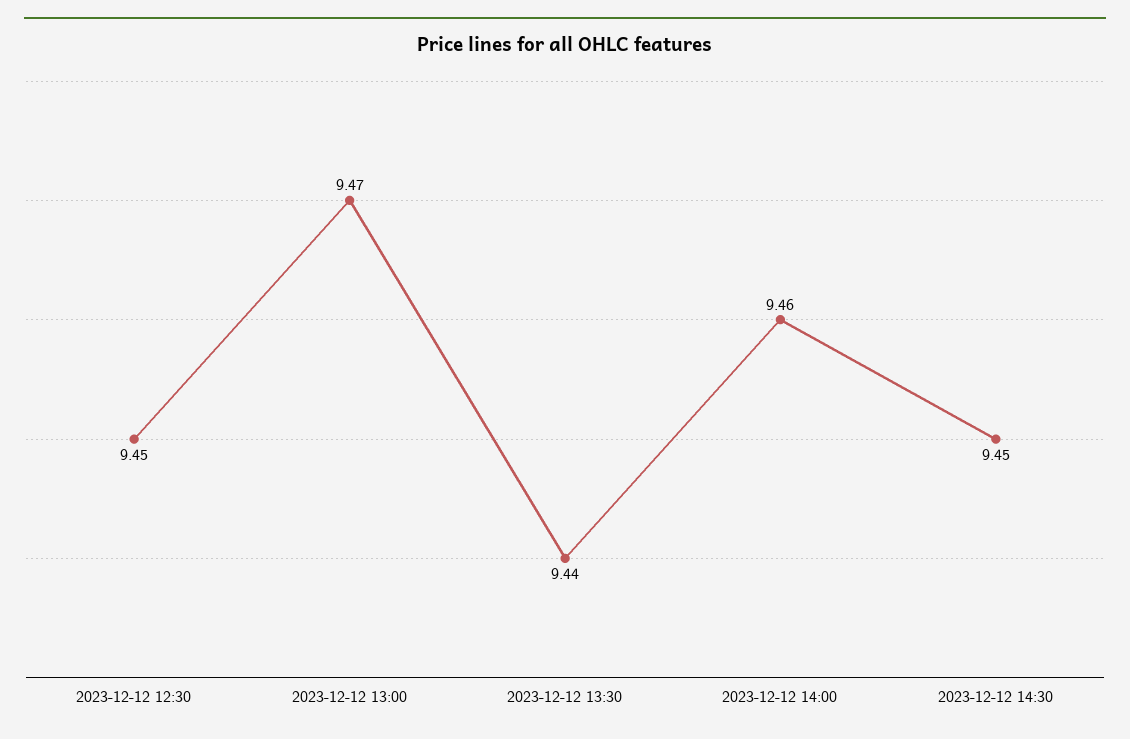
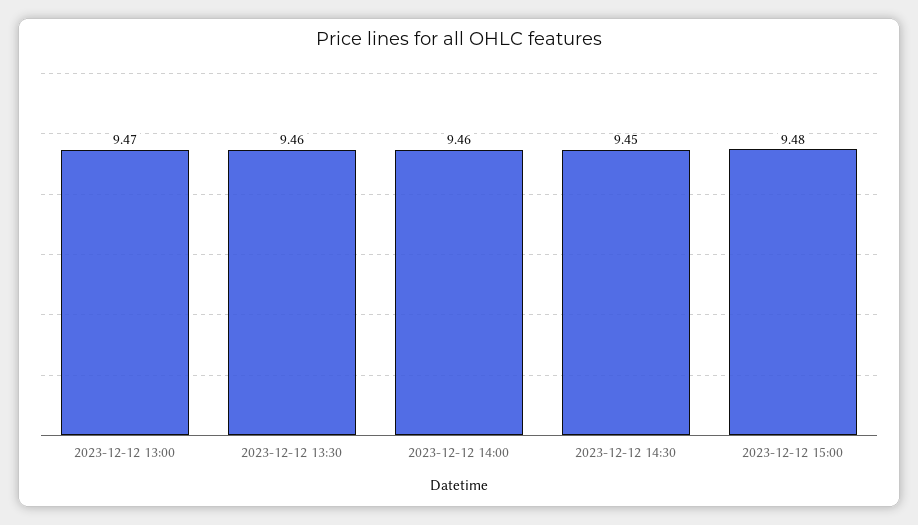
2023-12-12 12:30: 9.45 -> none
2023-12-12 13:30: 9.44 -> 9.46
2023-12-12 15:00: none -> 9.48

